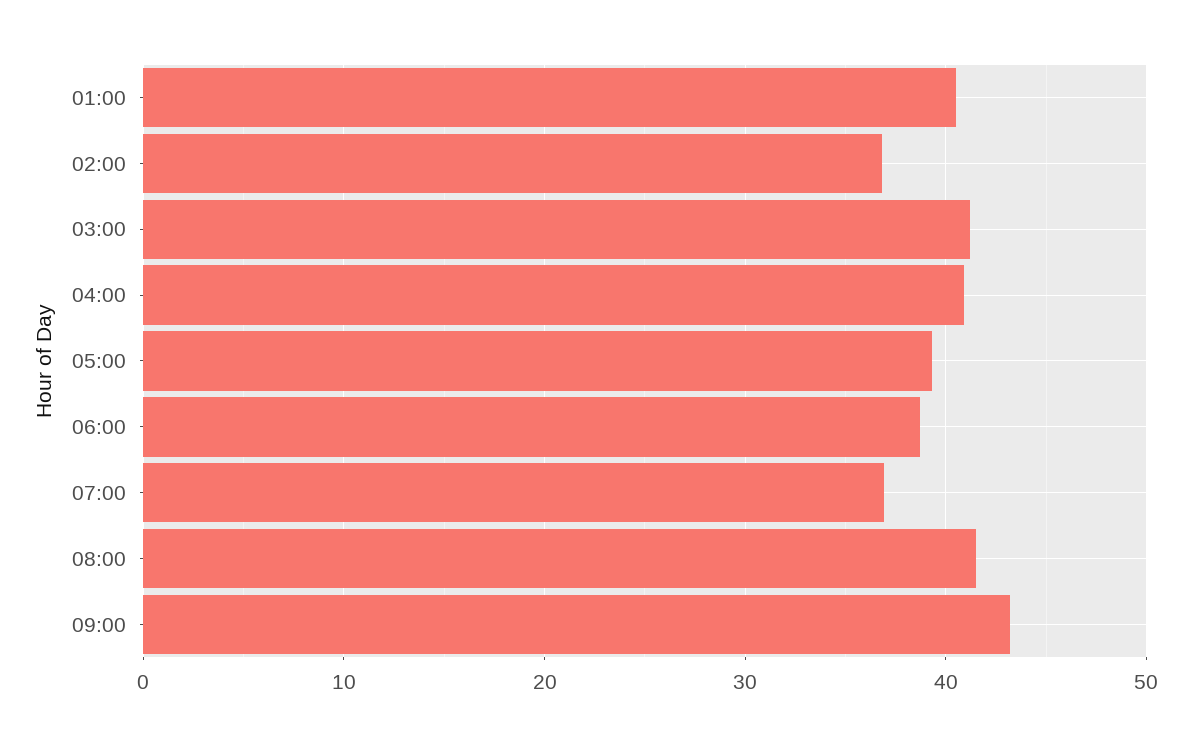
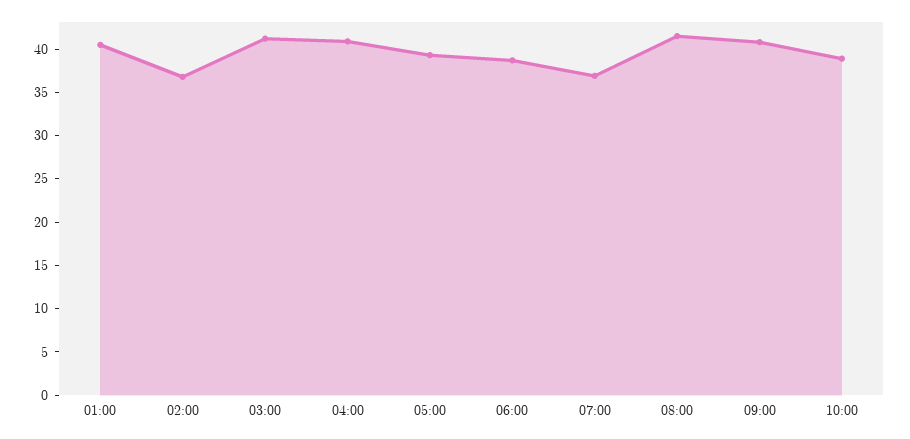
09:00: 43 -> 41
10:00: none -> 39

